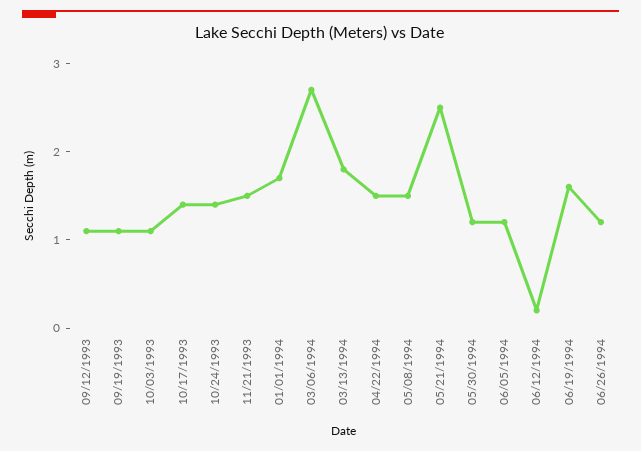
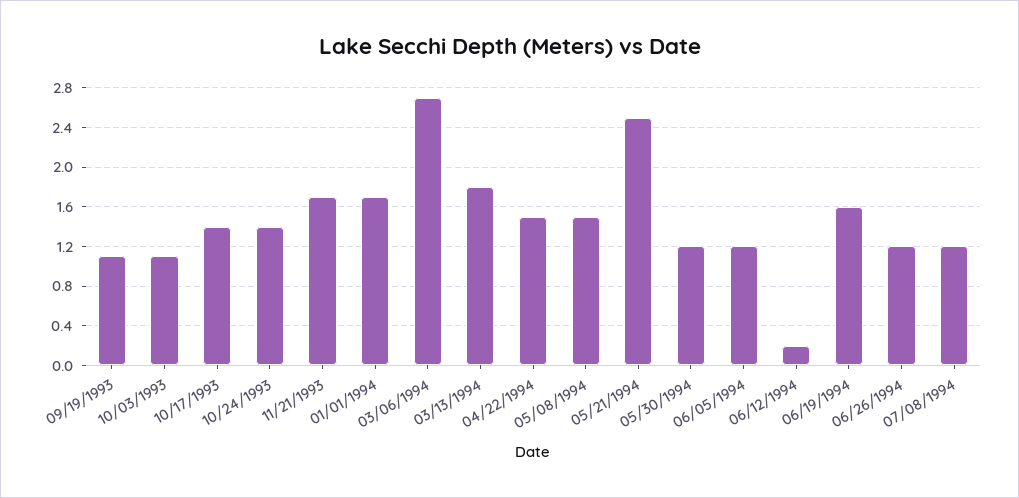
09/12/1993: 1.1 -> none
11/21/1993: 1.5 -> 1.7
07/08/1994: none -> 1.2

